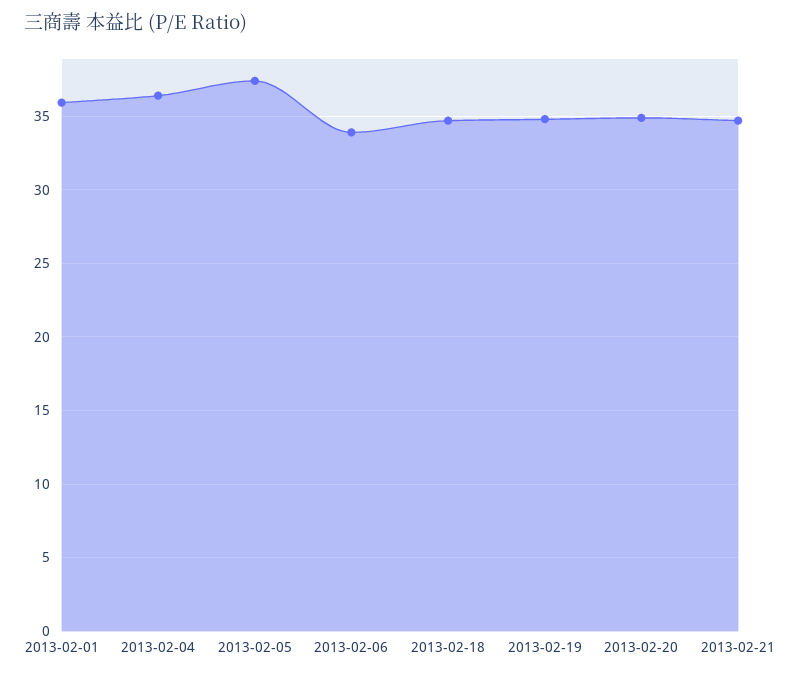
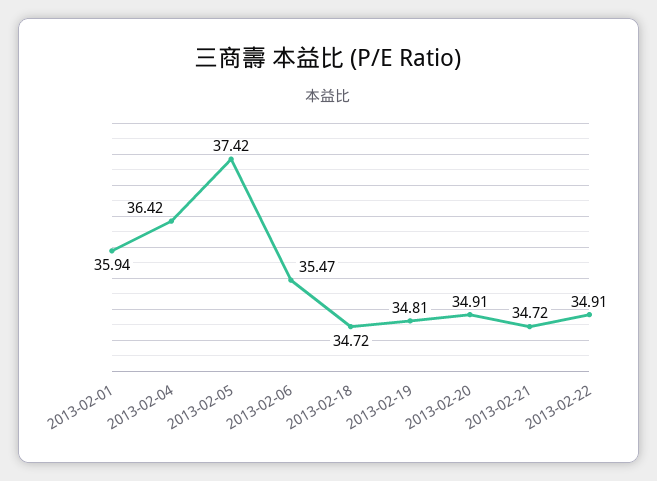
2013-02-06: 34 -> 35.47
2013-02-22: none -> 34.91

